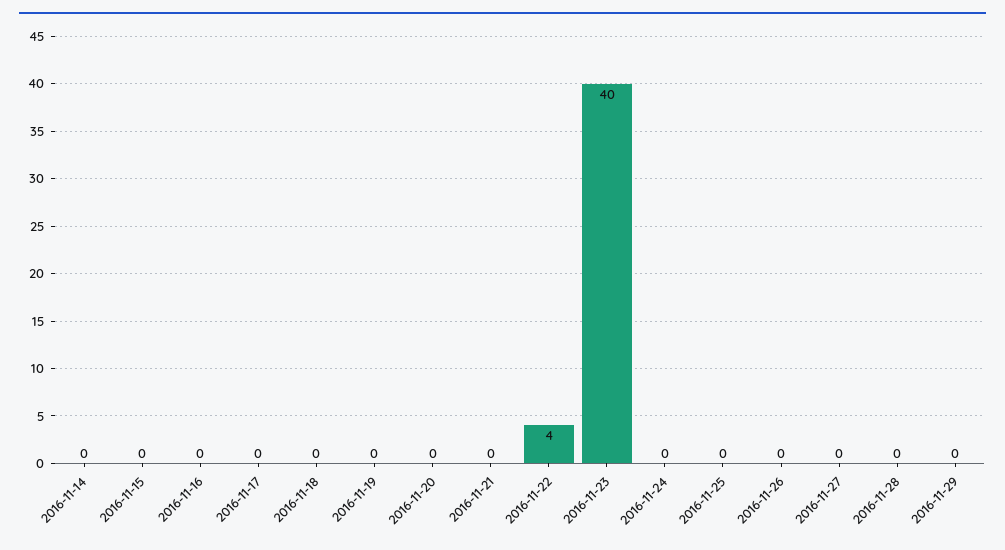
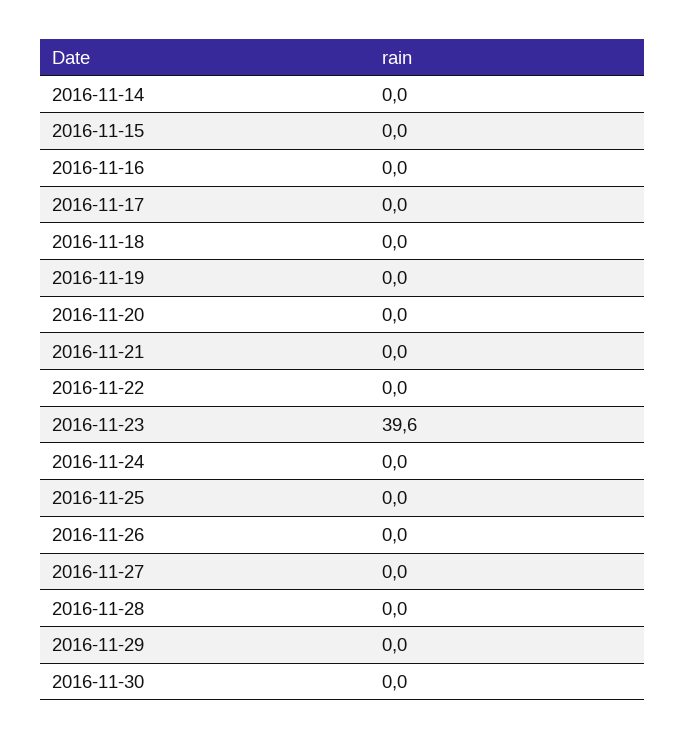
2016-11-22: 4 -> 0
2016-11-30: none -> 0

